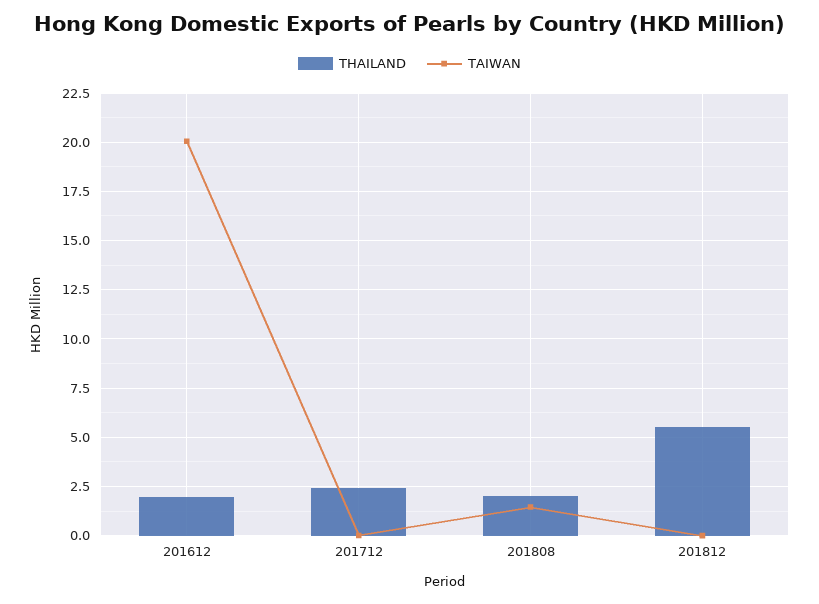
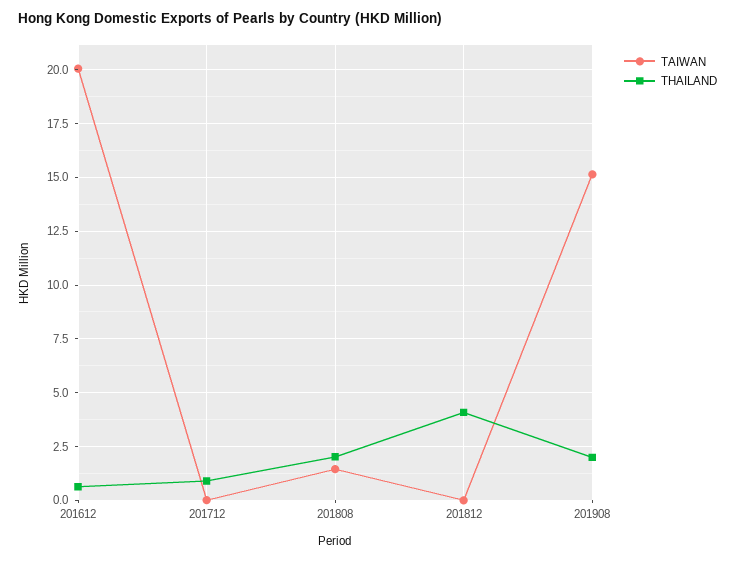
THAILAND, 201612: 2 -> 0.5
THAILAND, 201712: 2.5 -> 1
THAILAND, 201812: 5.5 -> 4
TAIWAN, 201908: none -> 15
THAILAND, 201908: none -> 2

